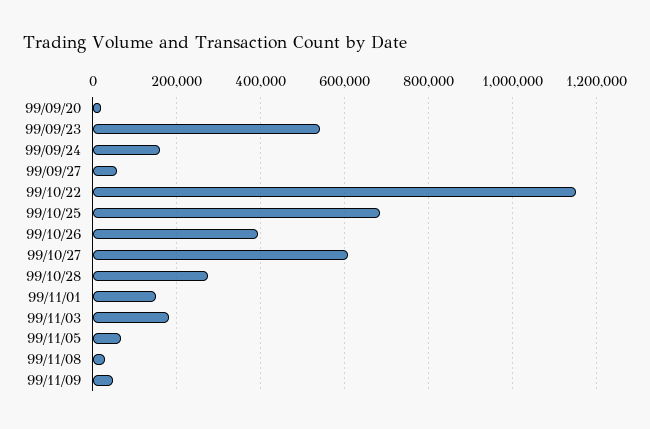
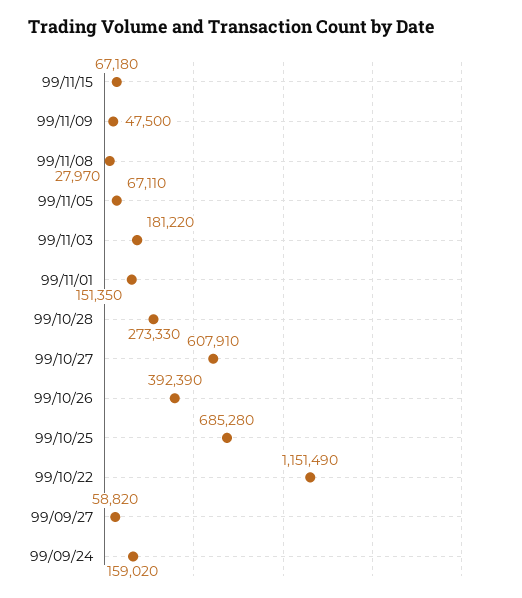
99/09/20: 20000 -> none
99/09/23: 540000 -> none
99/11/15: none -> 67180

